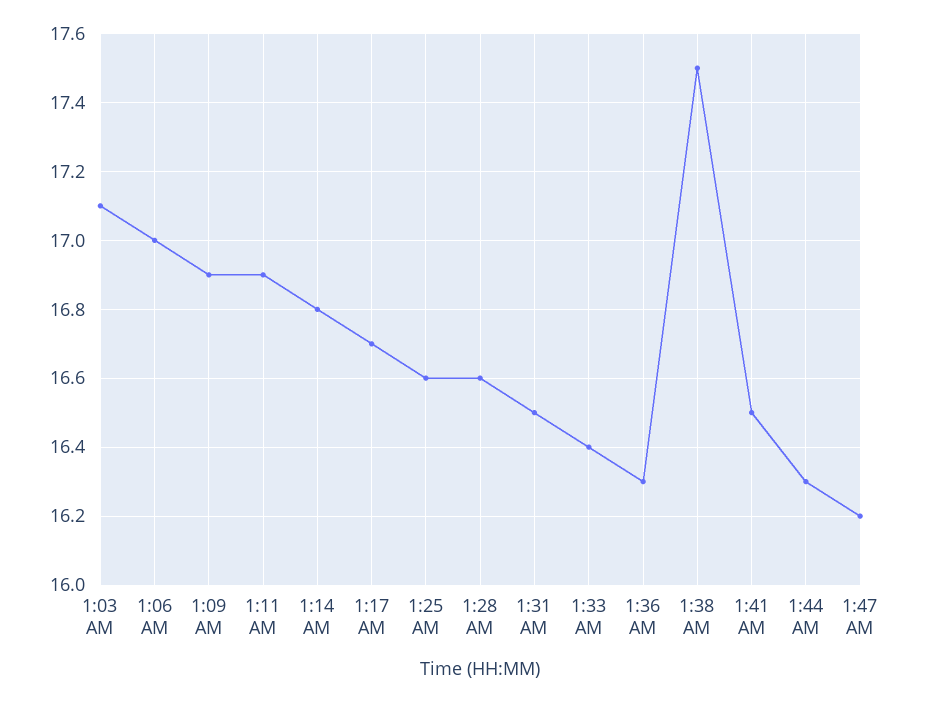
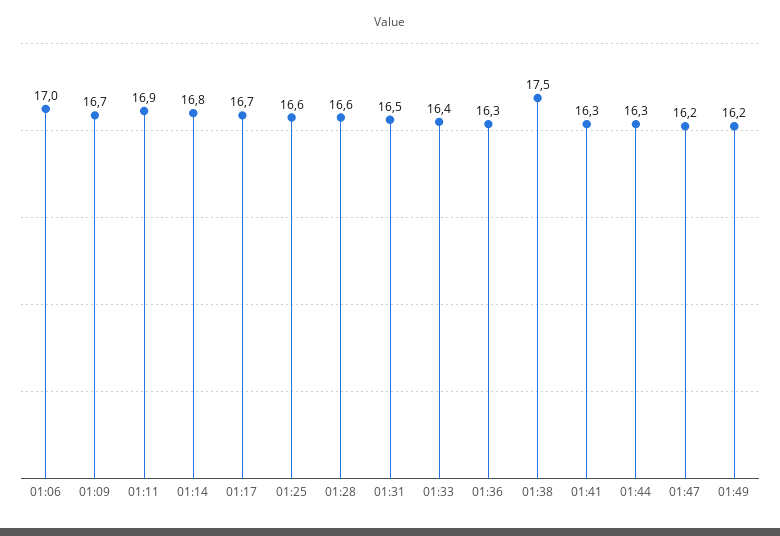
1:03 AM: 17.1 -> none
1:09 AM: 16.9 -> 16.7
1:41 AM: 16.5 -> 16.3
01:49: none -> 16.2

